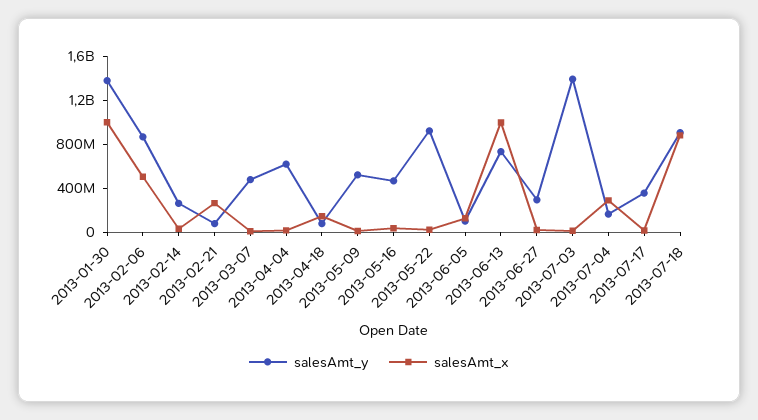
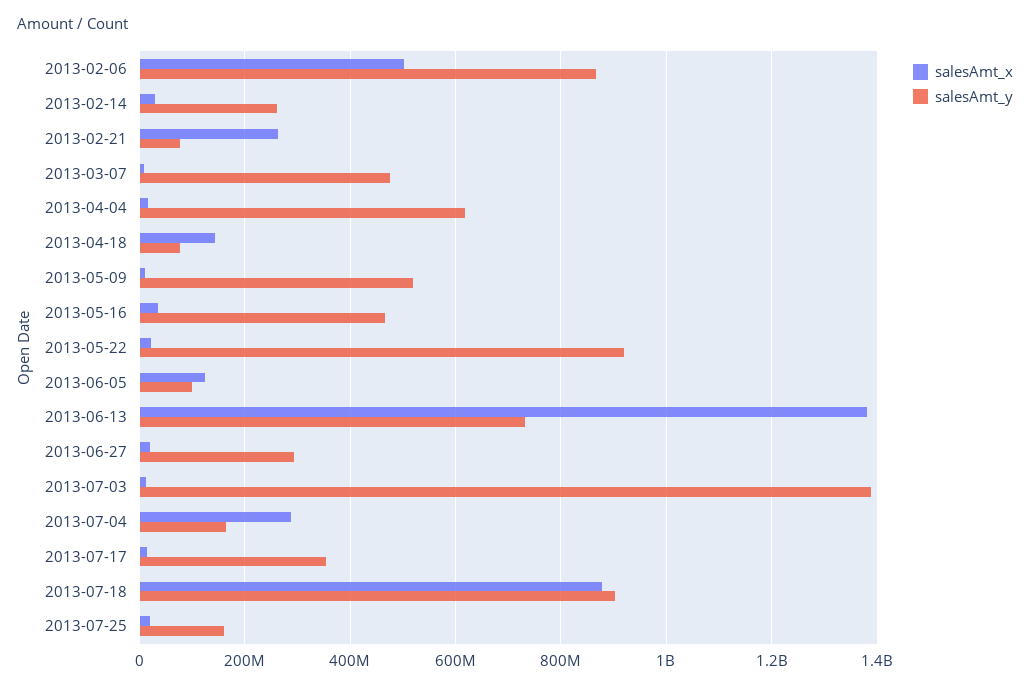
salesAmt_y, 2013-01-30: 1400000000 -> none
salesAmt_x, 2013-01-30: 1000000000 -> none
salesAmt_x, 2013-06-13: 1000000000 -> 1380000000
salesAmt_x, 2013-07-25: none -> 20000000
salesAmt_y, 2013-07-25: none -> 160000000

